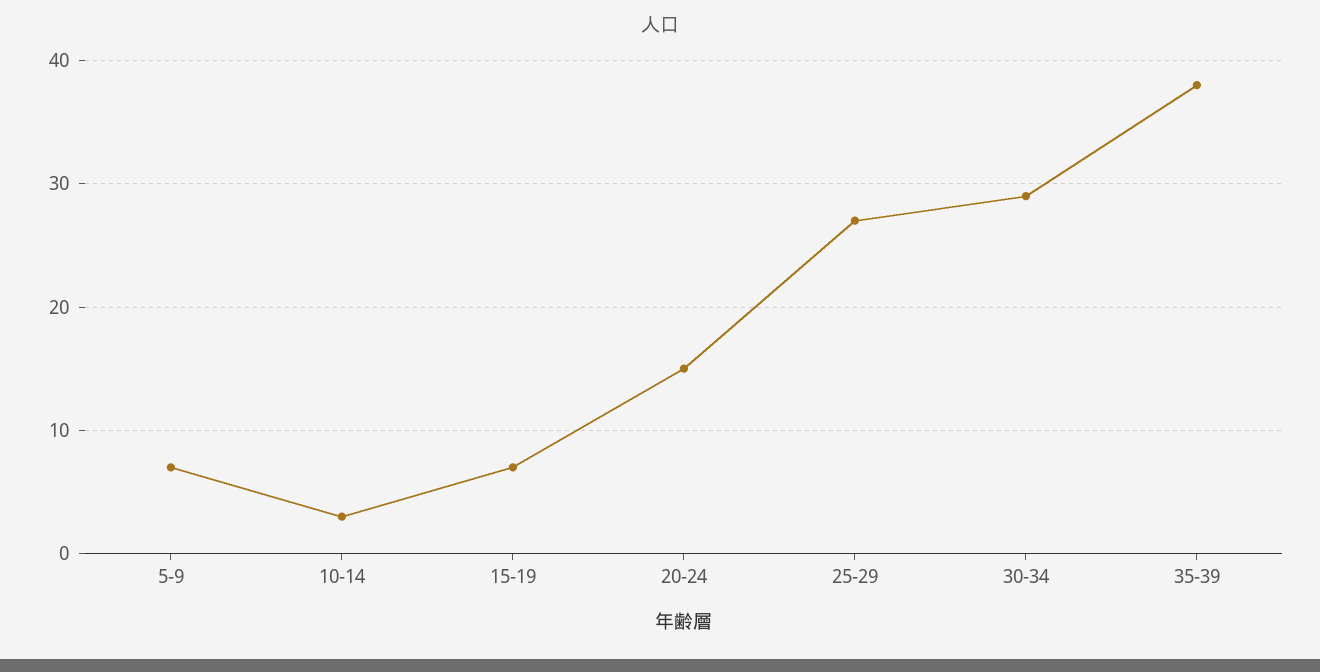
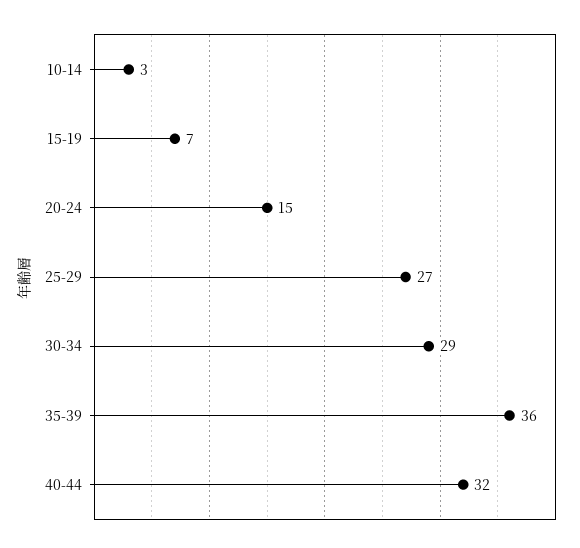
5-9: 7 -> none
35-39: 38 -> 36
40-44: none -> 32

